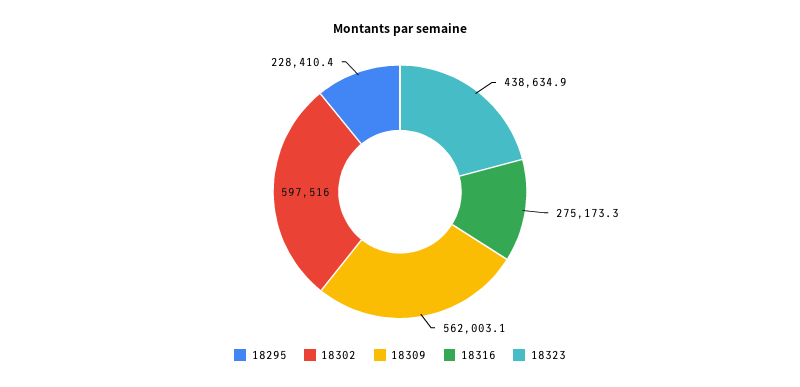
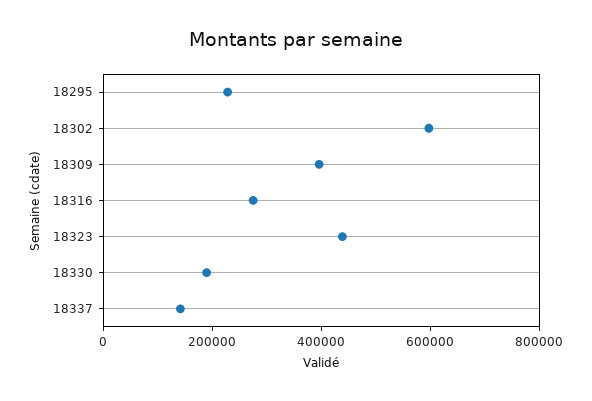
18309: 562003.1 -> 400000
18330: none -> 200000
18337: none -> 150000

